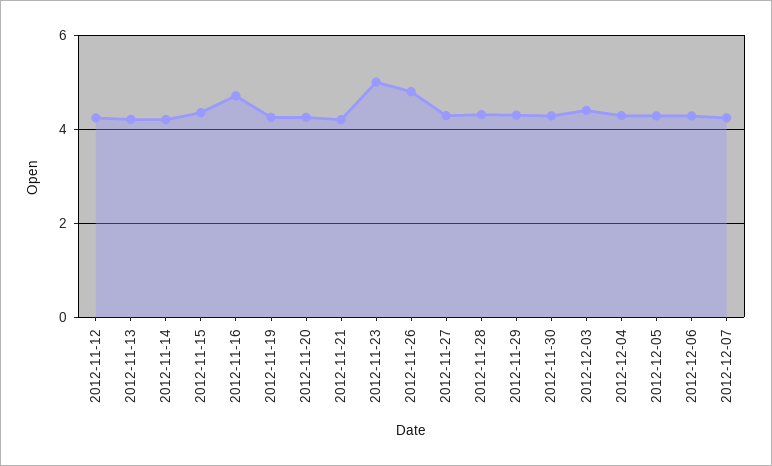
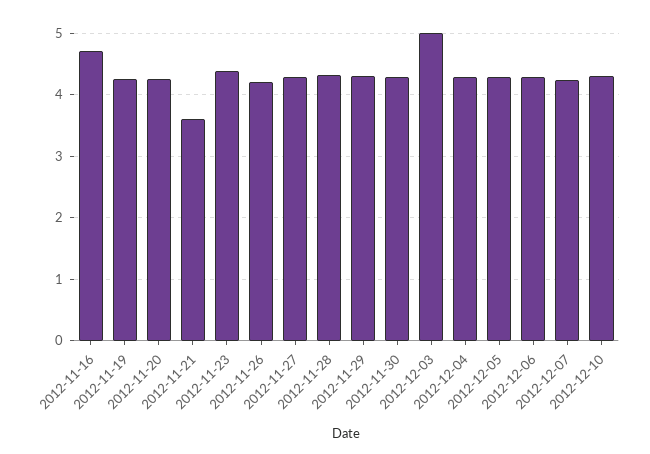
2012-11-12: 4.2 -> none
2012-11-13: 4.2 -> none
2012-11-14: 4.2 -> none
2012-11-15: 4.4 -> none
2012-11-21: 4.2 -> 3.6
2012-11-23: 5 -> 4.4
2012-11-26: 4.8 -> 4.2
2012-12-03: 4.4 -> 5
2012-12-10: none -> 4.3

